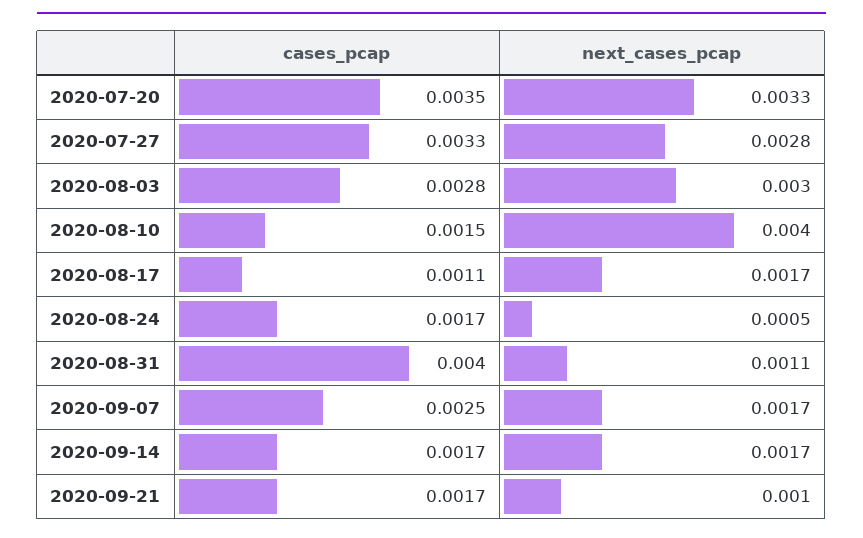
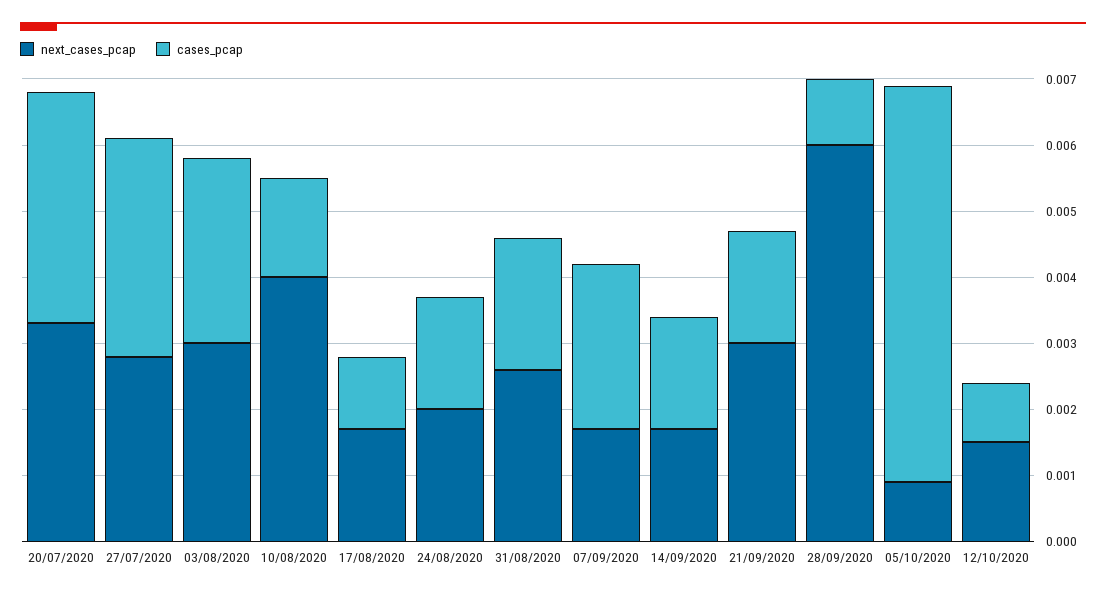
next_cases_pcap, 2020-08-24: 0.0005 -> 0.002
cases_pcap, 2020-08-31: 0.004 -> 0.002
next_cases_pcap, 2020-08-31: 0.0011 -> 0.0025
next_cases_pcap, 2020-09-21: 0.001 -> 0.003
next_cases_pcap, 28/09/2020: none -> 0.006
cases_pcap, 28/09/2020: none -> 0.001
next_cases_pcap, 05/10/2020: none -> 0.001
cases_pcap, 05/10/2020: none -> 0.006
next_cases_pcap, 12/10/2020: none -> 0.0015
cases_pcap, 12/10/2020: none -> 0.001

